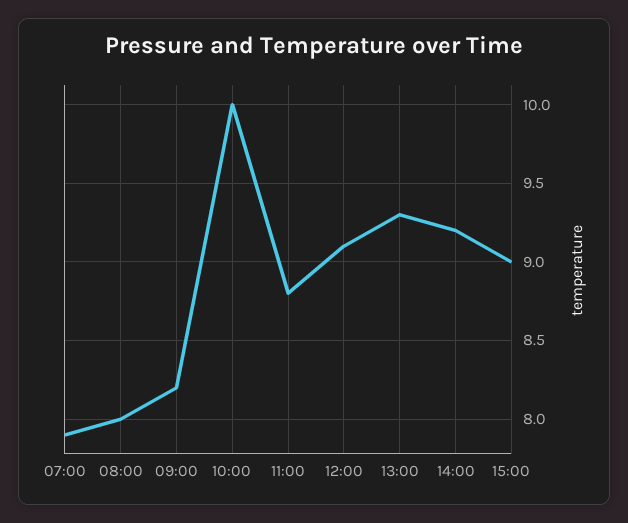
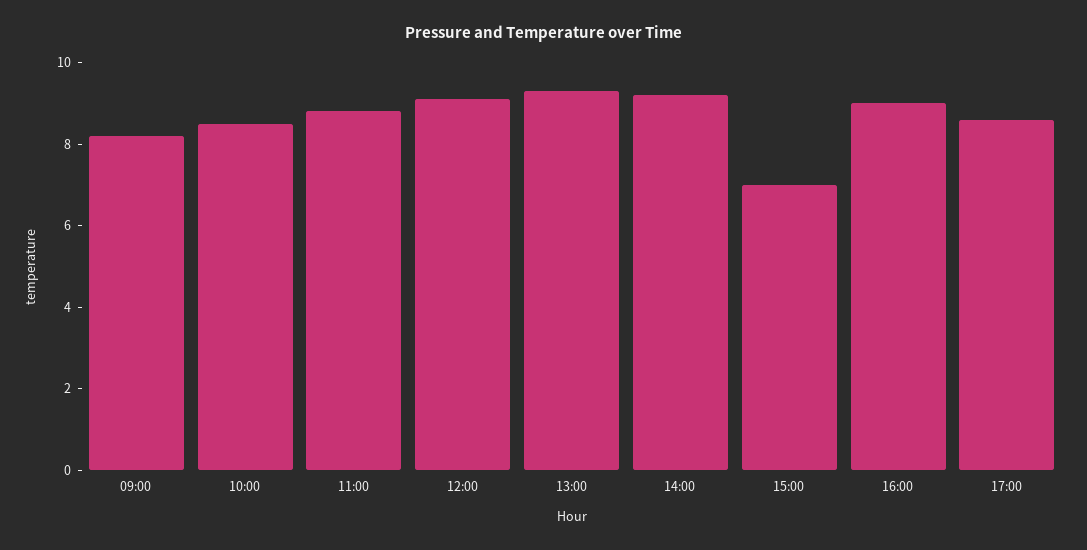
07:00: 7.9 -> none
08:00: 8 -> none
10:00: 10 -> 8.5
15:00: 9 -> 7
16:00: none -> 9
17:00: none -> 8.5

